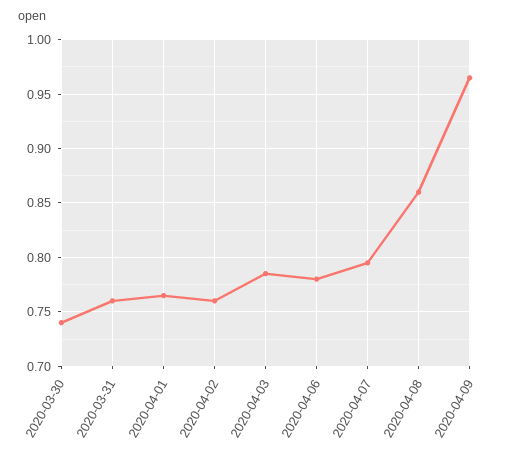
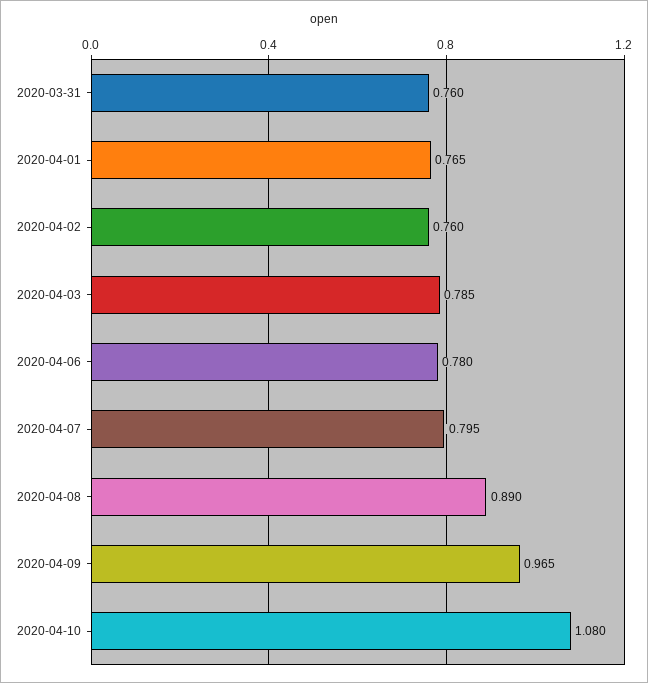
2020-03-30: 0.74 -> none
2020-04-08: 0.86 -> 0.89
2020-04-10: none -> 1.08

